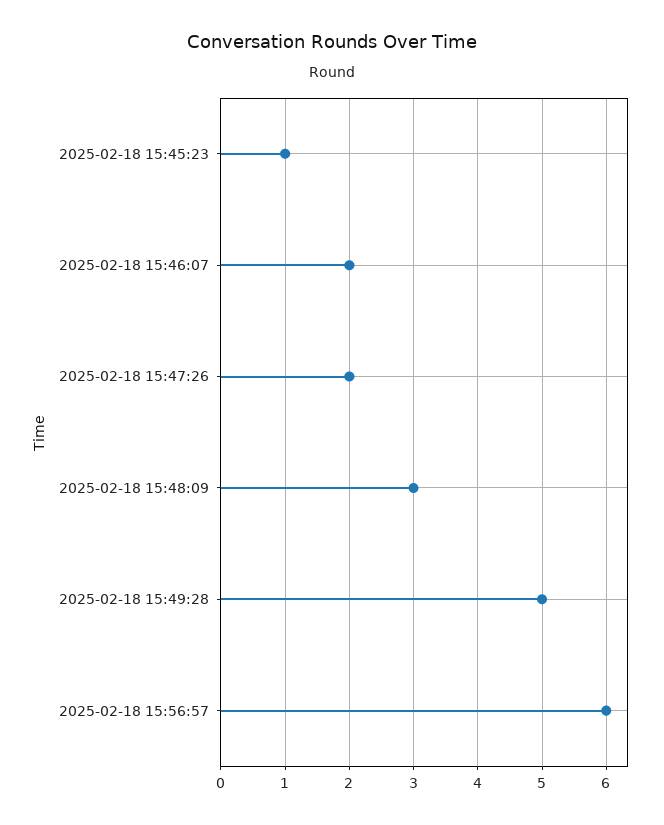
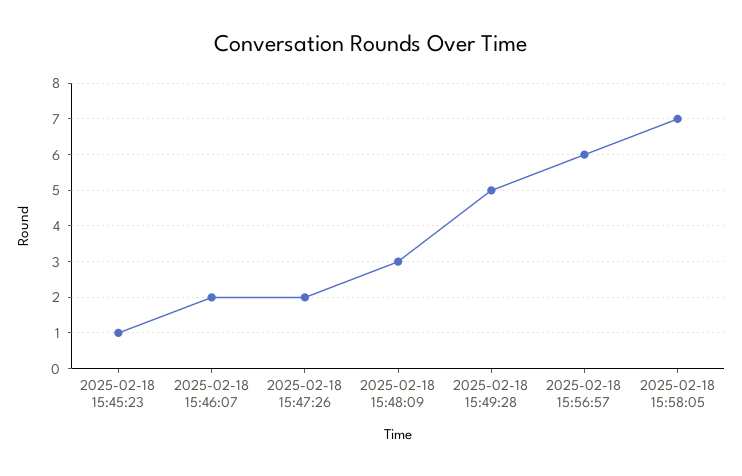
2025-02-18 15:58:05: none -> 7

